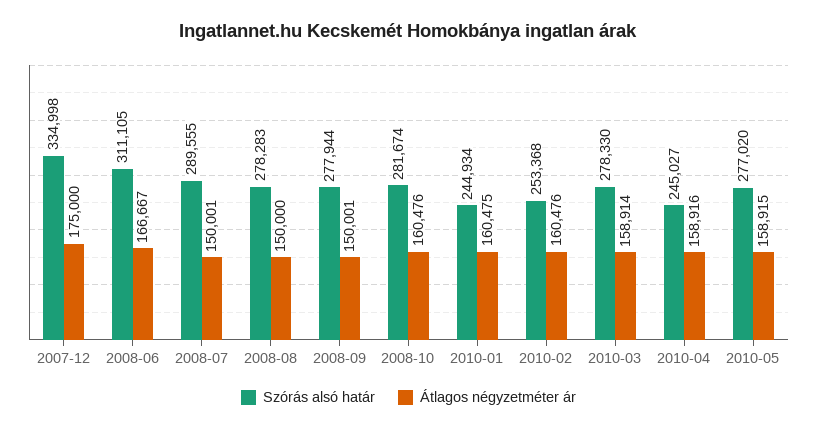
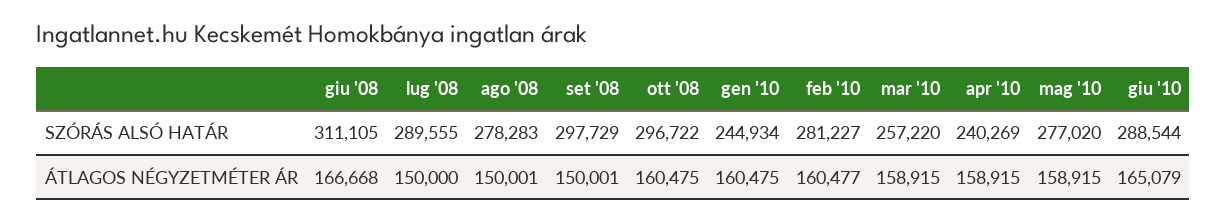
Szórás alsó határ, 2007-12: 334998 -> none
Átlagos négyzetméter ár, 2007-12: 175000 -> none
Átlagos négyzetméter ár, 2008-06: 166667 -> 166668
Átlagos négyzetméter ár, 2008-07: 150001 -> 150000
Átlagos négyzetméter ár, 2008-08: 150000 -> 150001
Szórás alsó határ, 2008-09: 277944 -> 297729
Szórás alsó határ, 2008-10: 281674 -> 296722
Átlagos négyzetméter ár, 2008-10: 160476 -> 160475
Szórás alsó határ, 2010-02: 253368 -> 281227
Átlagos négyzetméter ár, 2010-02: 160476 -> 160477
Szórás alsó határ, 2010-03: 278330 -> 257220
Átlagos négyzetméter ár, 2010-03: 158914 -> 158915
Szórás alsó határ, 2010-04: 245027 -> 240269
Átlagos négyzetméter ár, 2010-04: 158916 -> 158915
Szórás alsó határ, giu '10: none -> 288544
Átlagos négyzetméter ár, giu '10: none -> 165079

